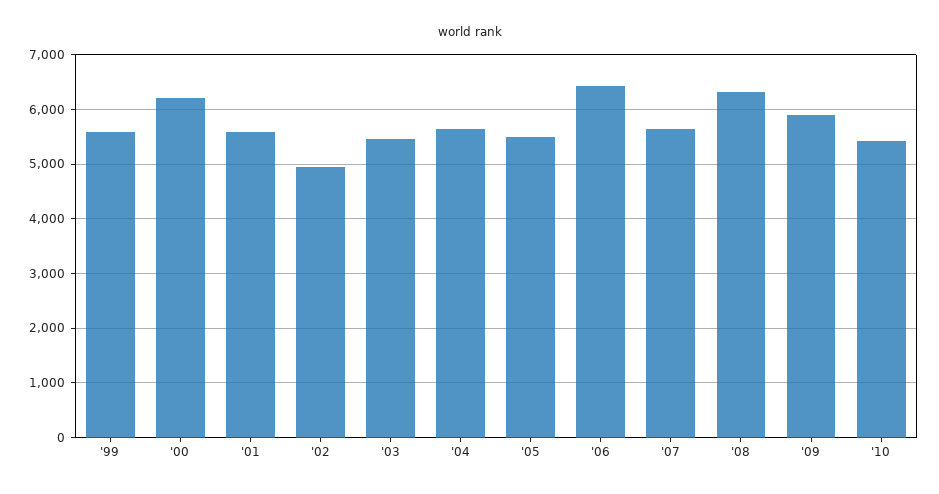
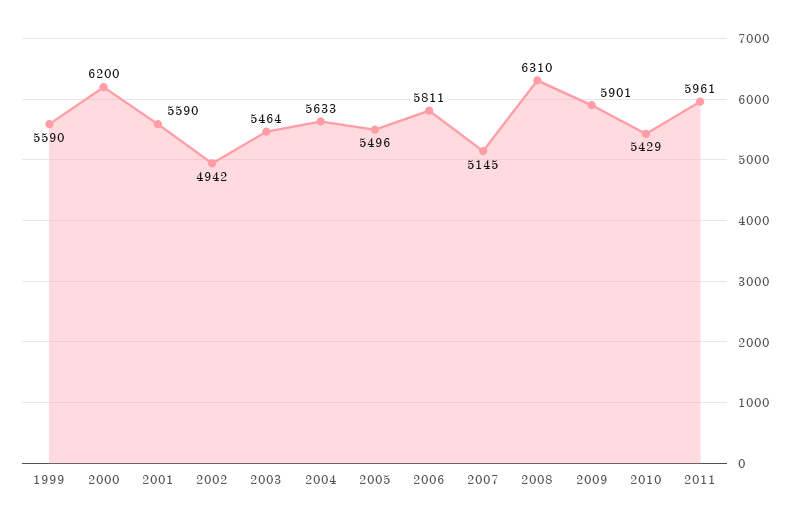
'06: 6400 -> 5811
'07: 5600 -> 5145
2011: none -> 5961

